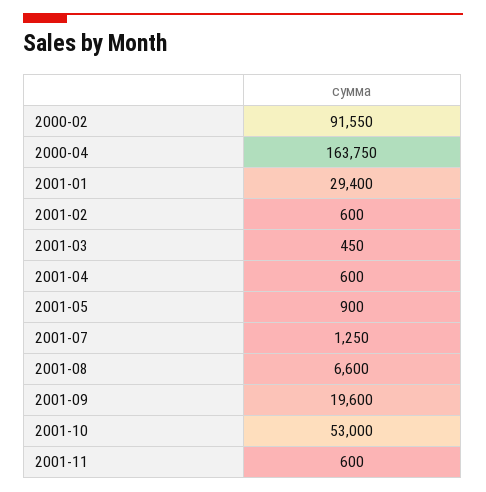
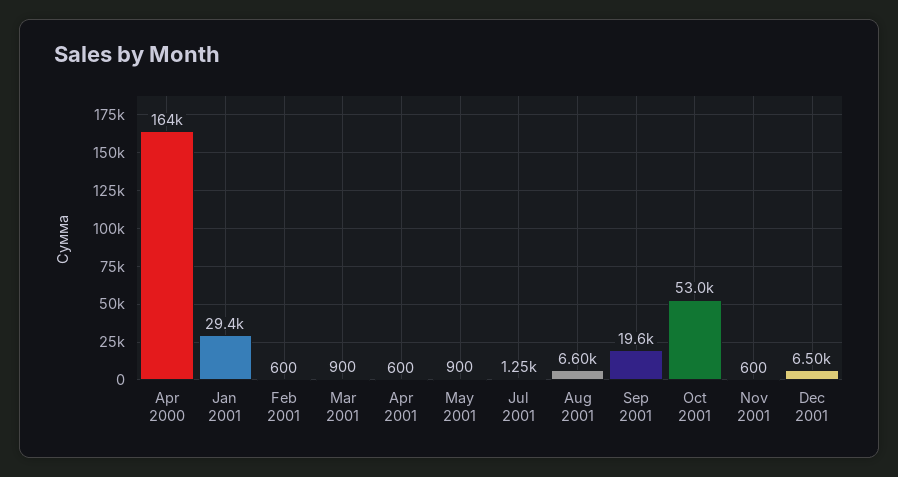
2000-02: 91550 -> none
2001-03: 450 -> 900
Dec 2001: none -> 6500

